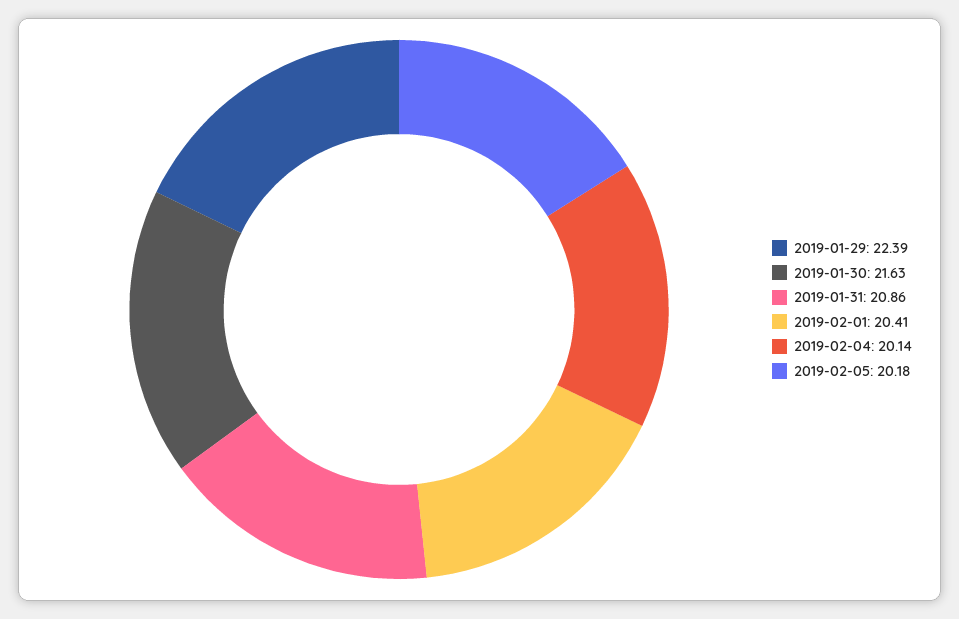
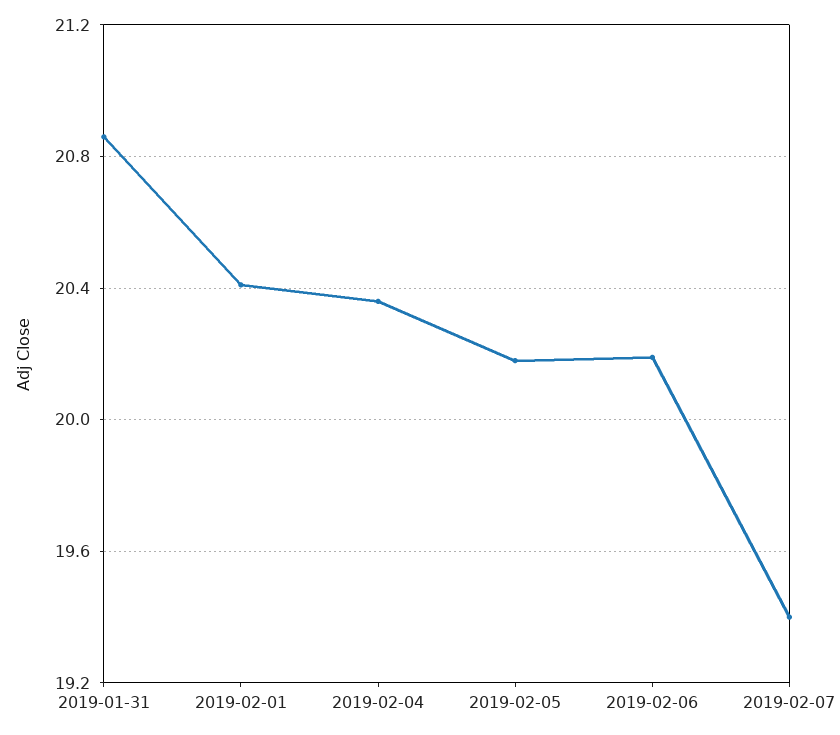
2019-01-29: 22.39 -> none
2019-01-30: 21.63 -> none
2019-02-04: 20.14 -> 20.35
2019-02-06: none -> 20.2
2019-02-07: none -> 19.4

